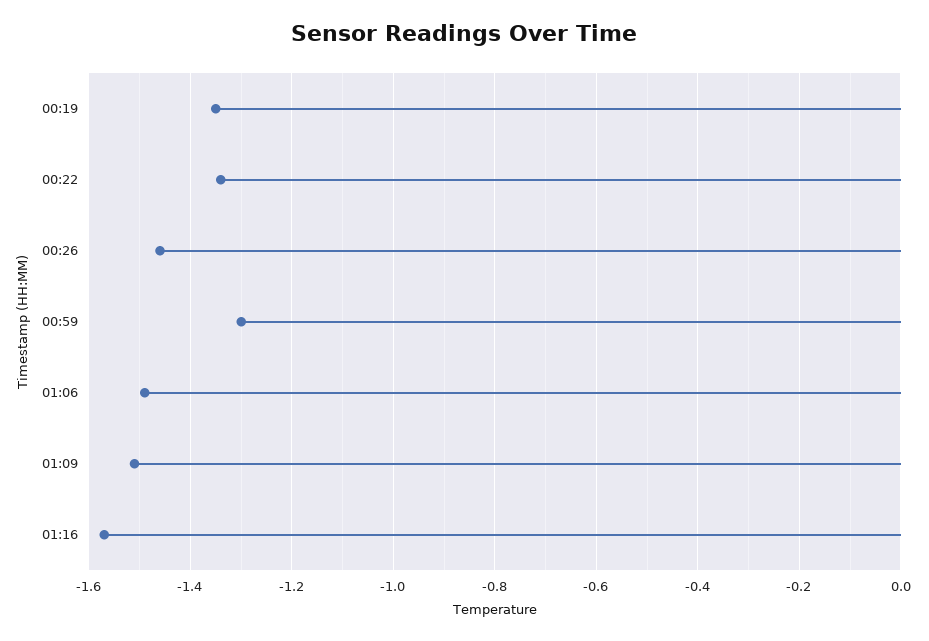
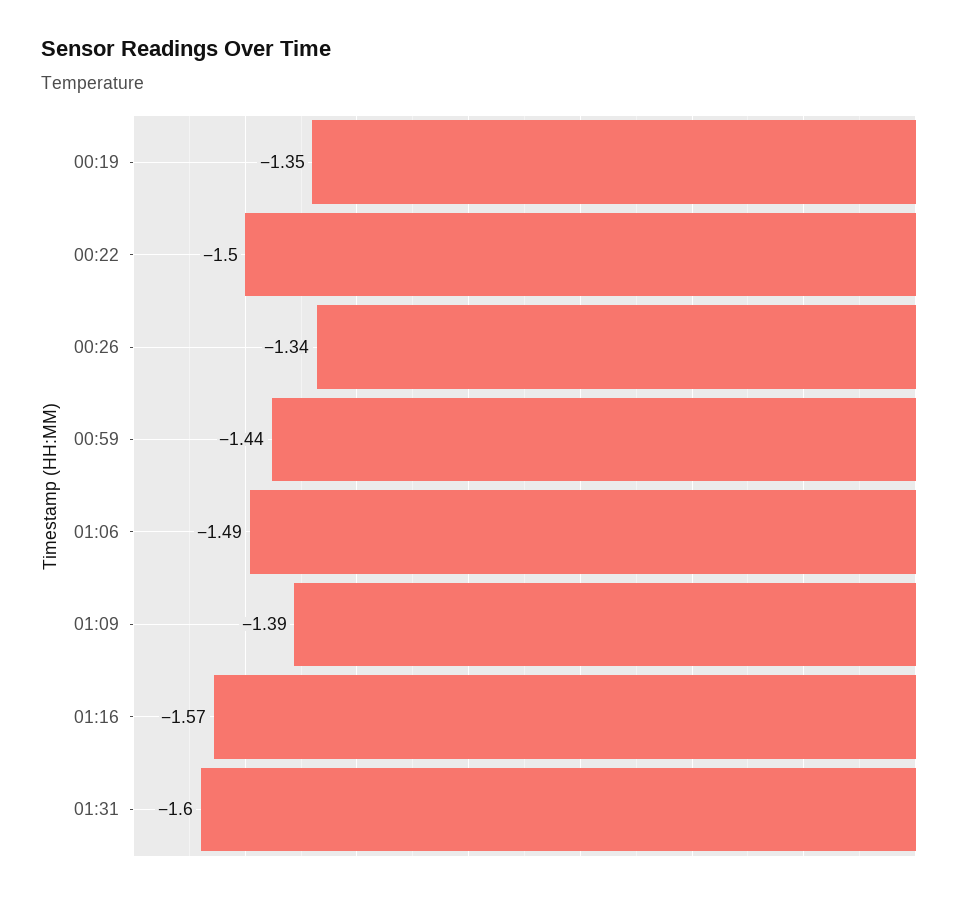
00:22: -1.35 -> -1.5
00:26: -1.45 -> -1.34
00:59: -1.3 -> -1.44
01:09: -1.5 -> -1.39
01:31: none -> -1.6

